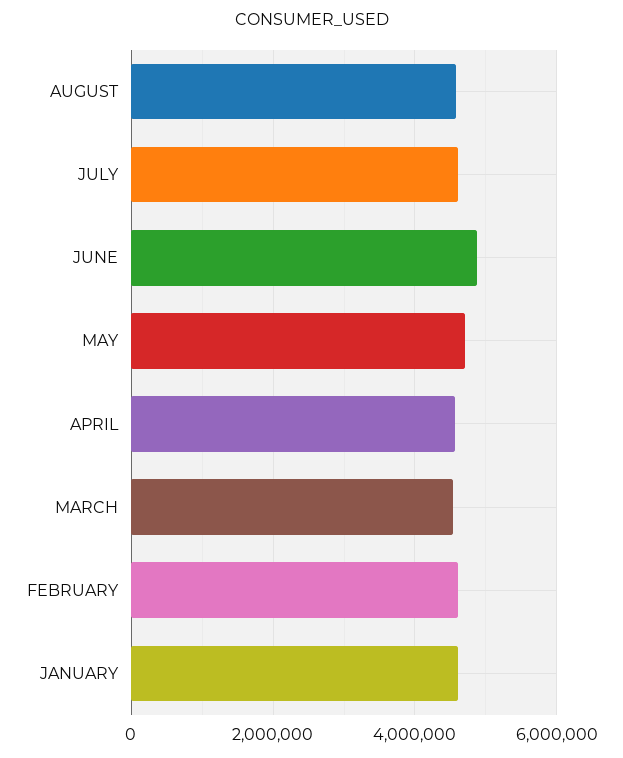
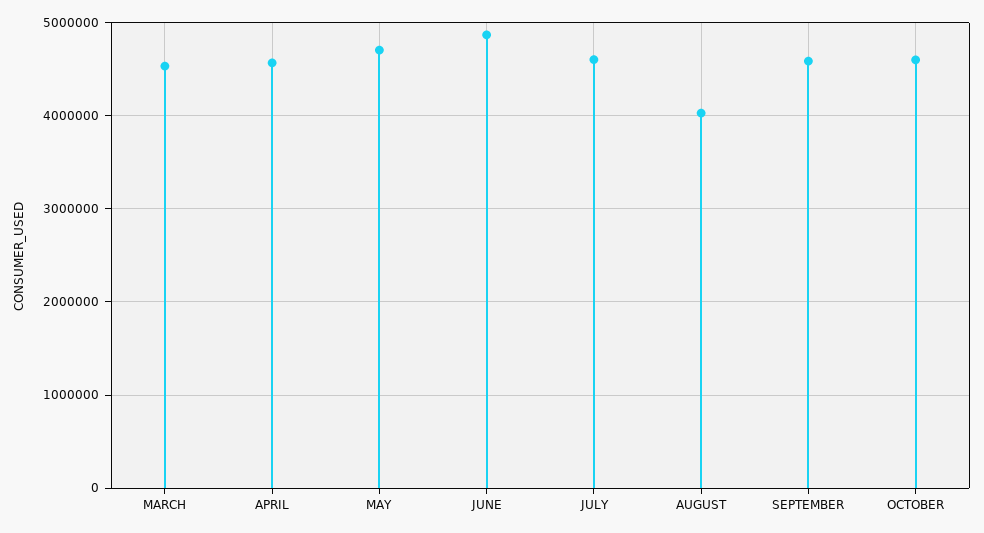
AUGUST: 4600000 -> 4000000
FEBRUARY: 4600000 -> none
JANUARY: 4600000 -> none
SEPTEMBER: none -> 4600000
OCTOBER: none -> 4600000

